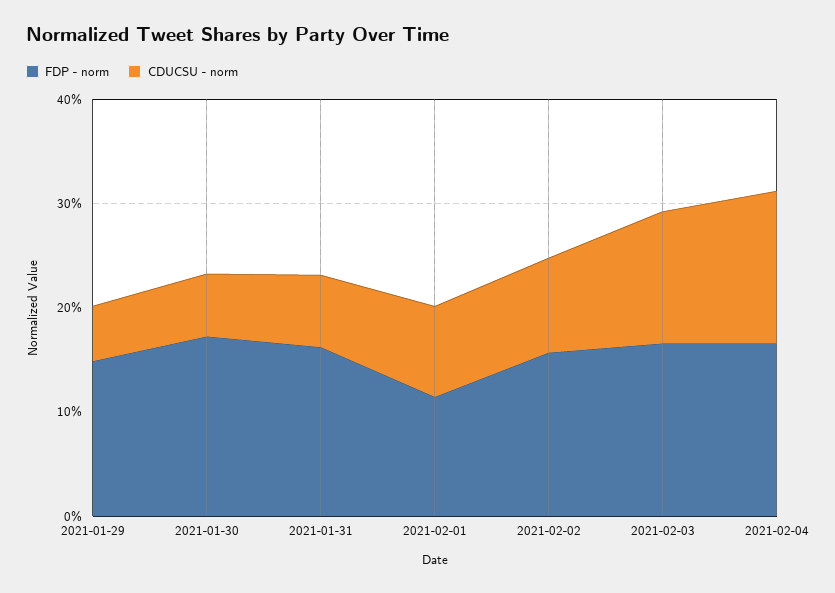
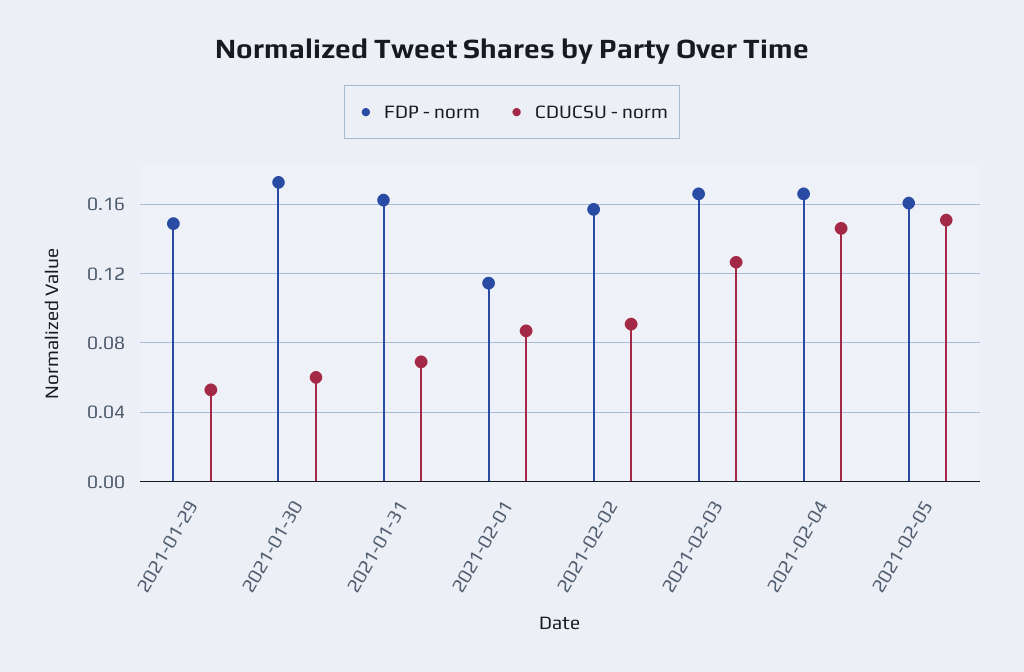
FDP - norm, 2021-02-05: none -> 0.16
CDUCSU - norm, 2021-02-05: none -> 0.15

